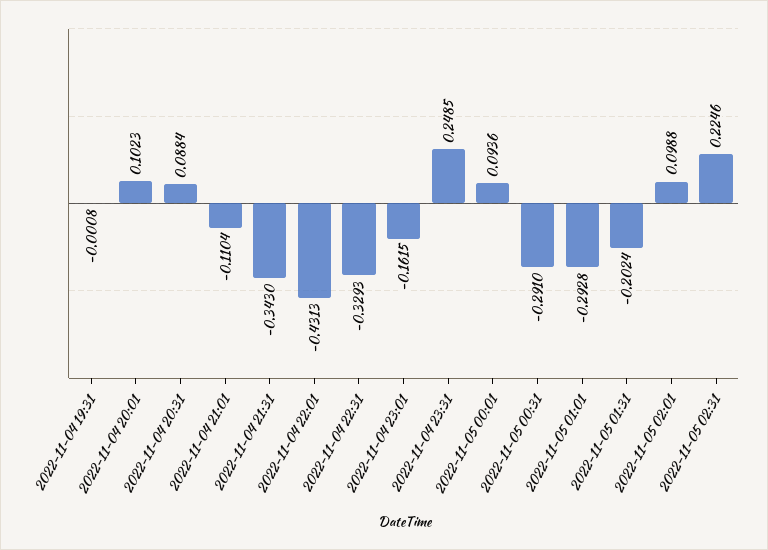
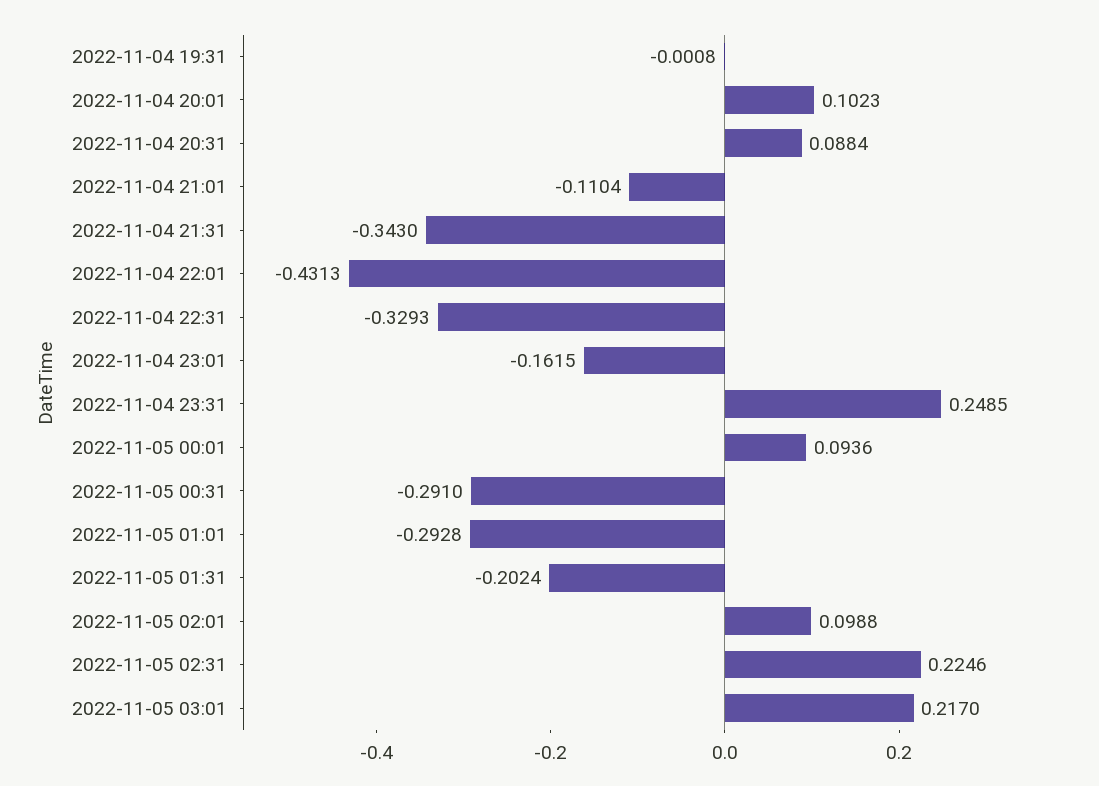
2022-11-05 03:01: none -> 0.217

